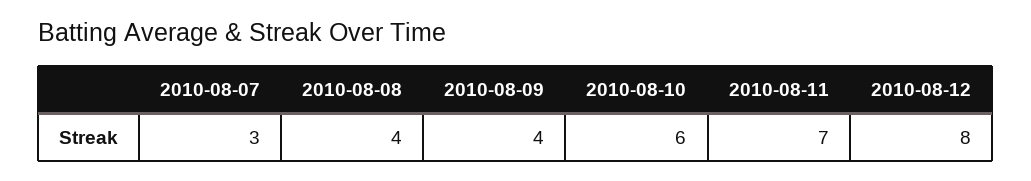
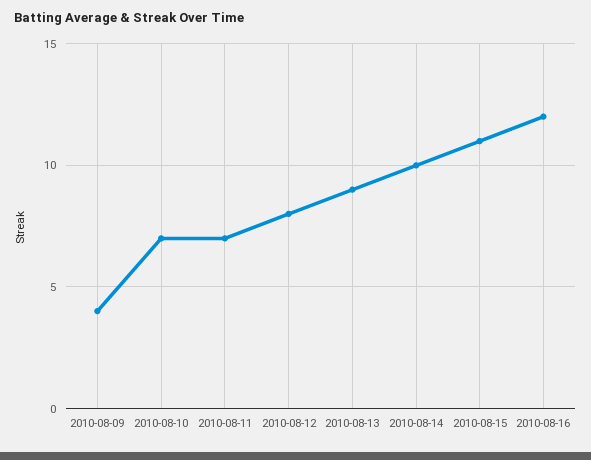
2010-08-07: 3 -> none
2010-08-08: 4 -> none
2010-08-10: 6 -> 7
2010-08-13: none -> 9
2010-08-14: none -> 10
2010-08-15: none -> 11
2010-08-16: none -> 12

